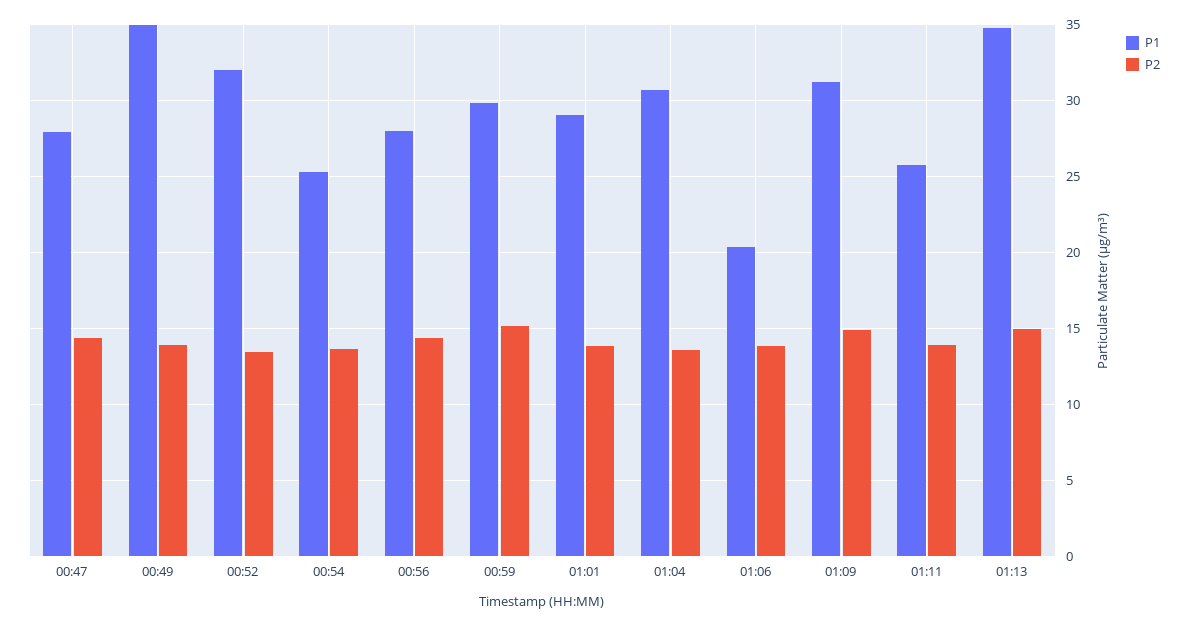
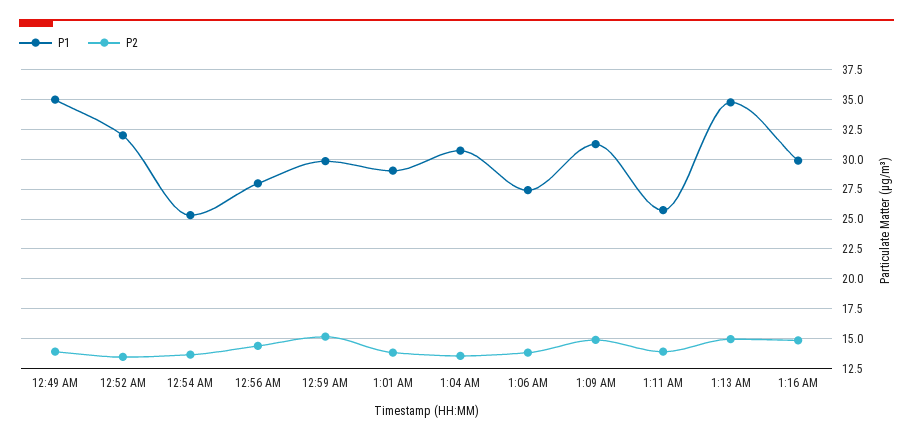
P1, 00:47: 28 -> none
P2, 00:47: 14.5 -> none
P1, 01:06: 20.5 -> 27.5
P1, 1:16 AM: none -> 30
P2, 1:16 AM: none -> 15

